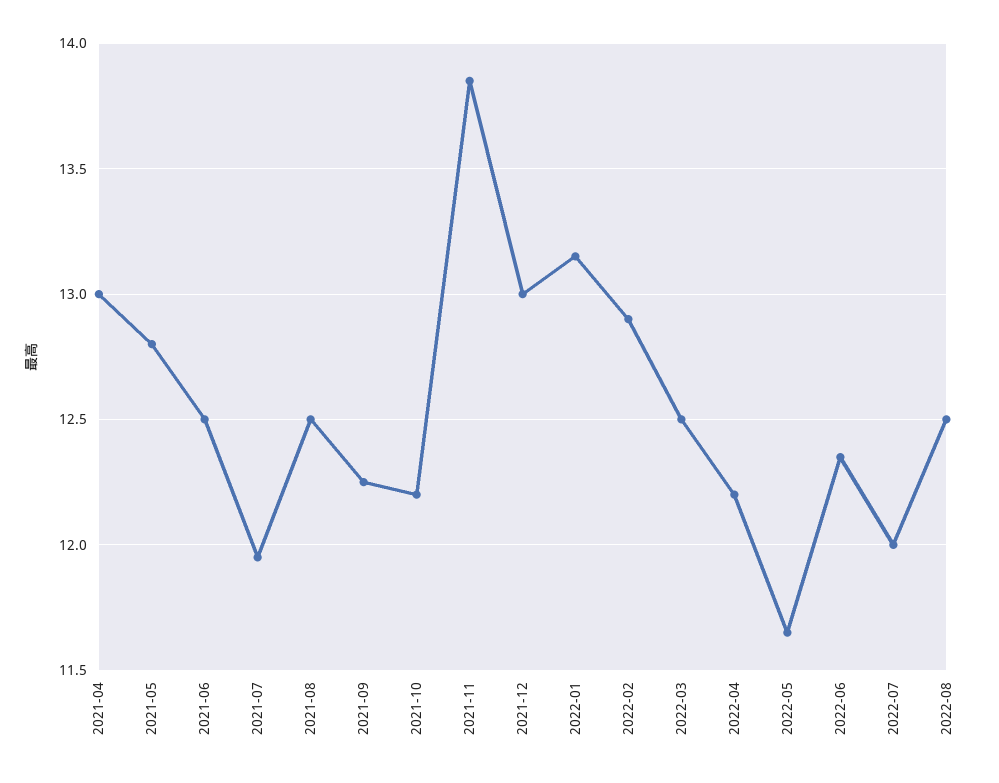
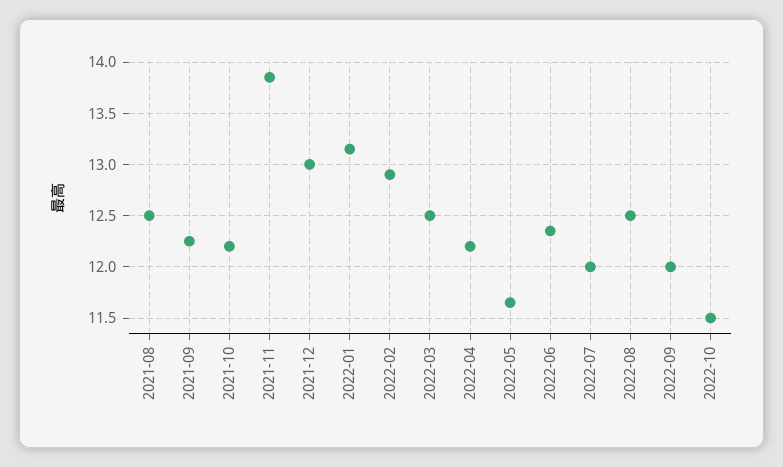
2021-04: 13 -> none
2021-05: 12.8 -> none
2021-06: 12.5 -> none
2021-07: 11.95 -> none
2022-09: none -> 12
2022-10: none -> 11.5

